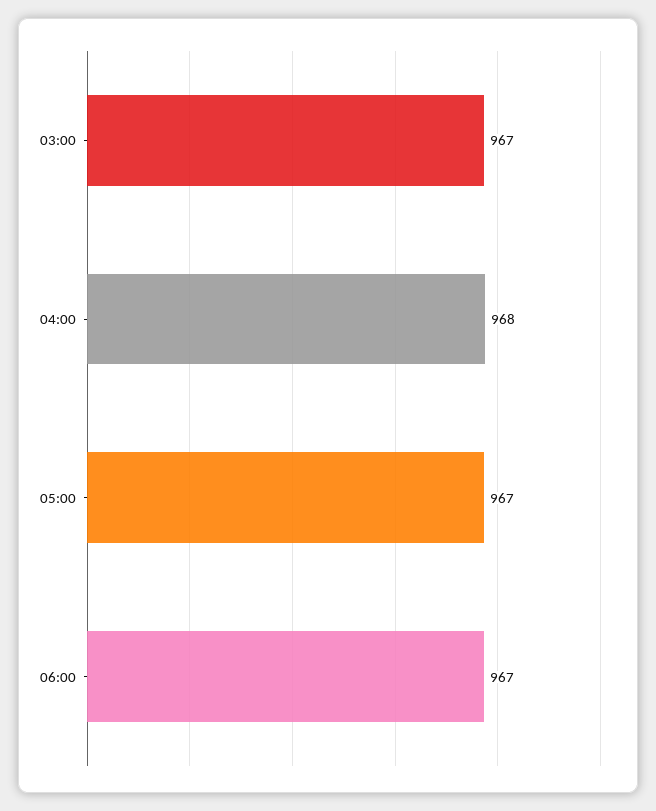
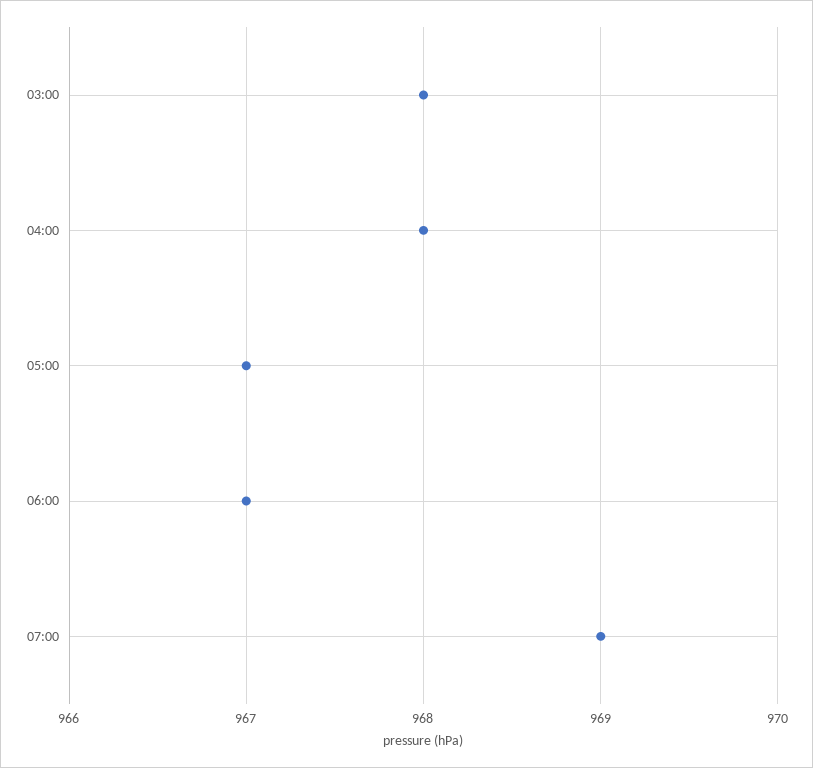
03:00: 967 -> 968
07:00: none -> 969

